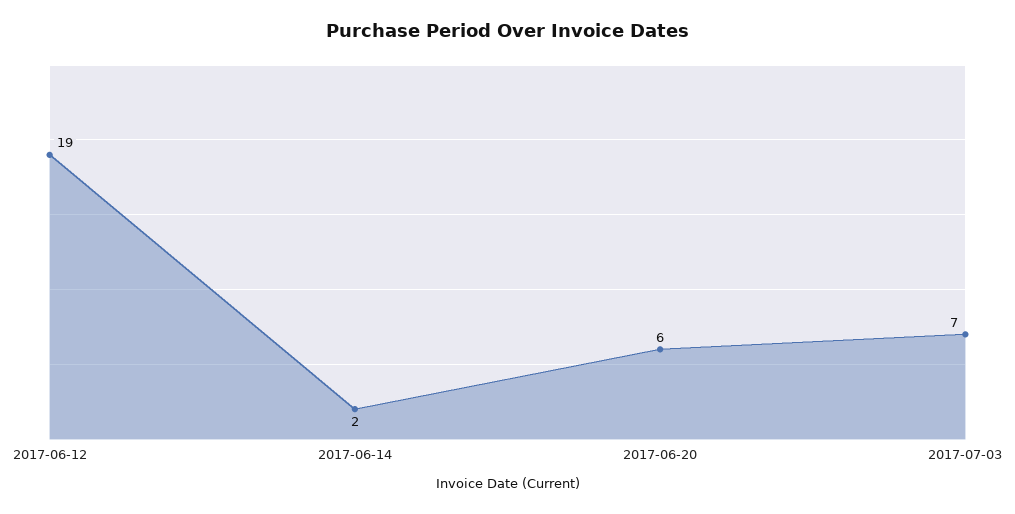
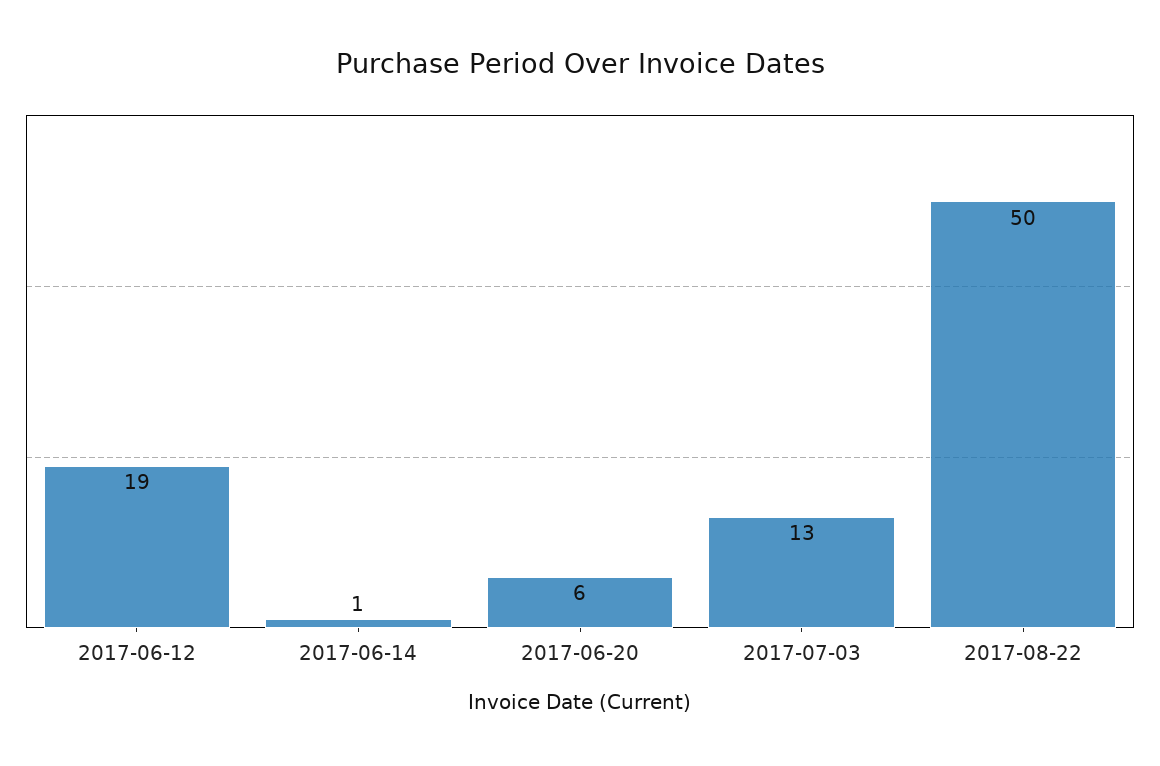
2017-06-14: 2 -> 1
2017-07-03: 7 -> 13
2017-08-22: none -> 50

